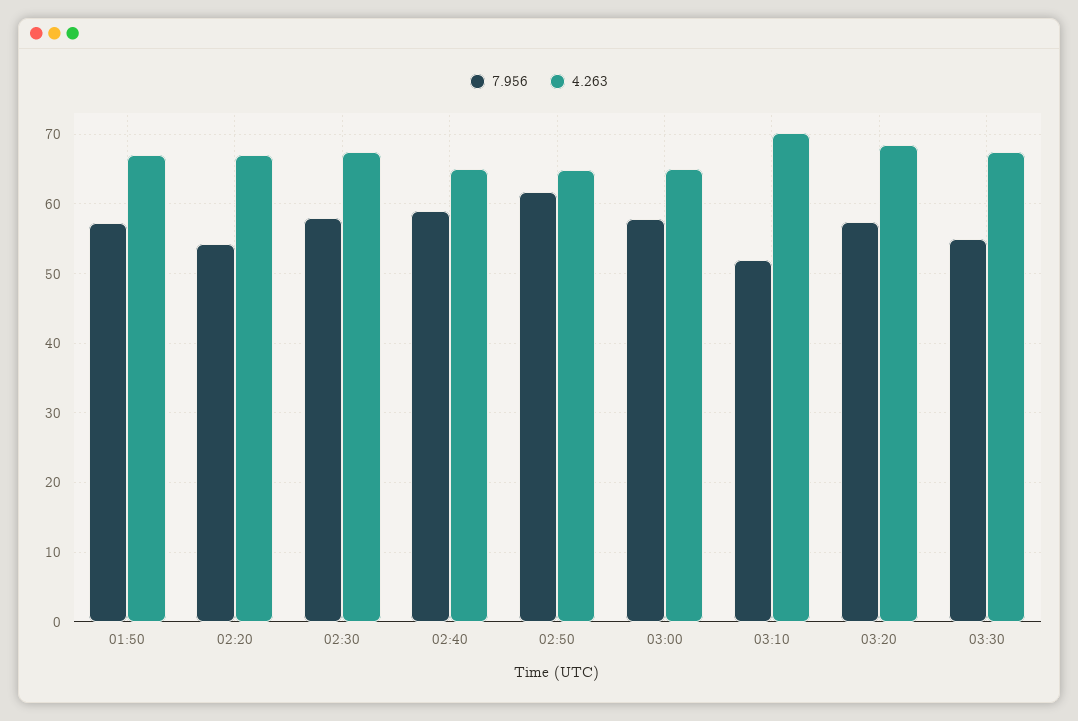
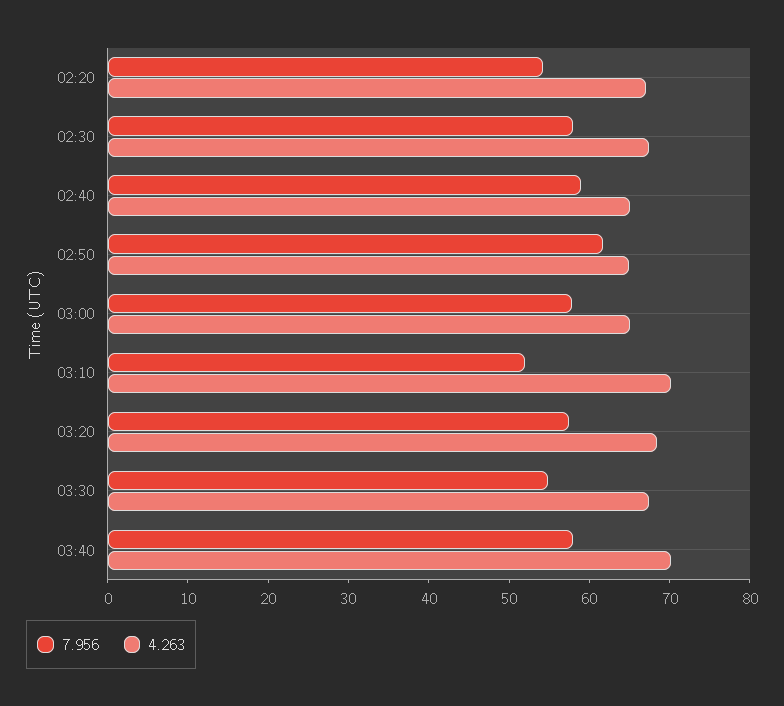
7.956, 01:50: 57 -> none
4.263, 01:50: 67 -> none
7.956, 03:40: none -> 58
4.263, 03:40: none -> 70

